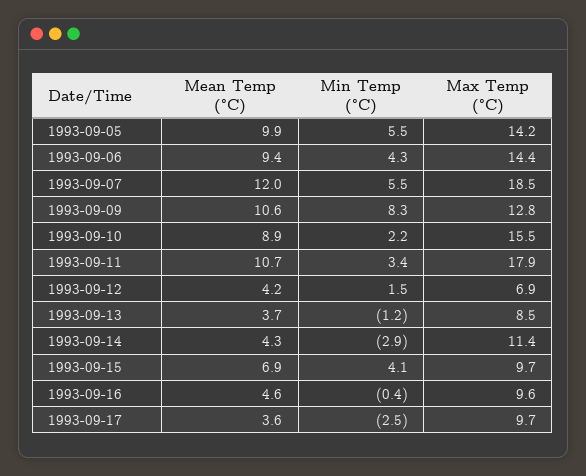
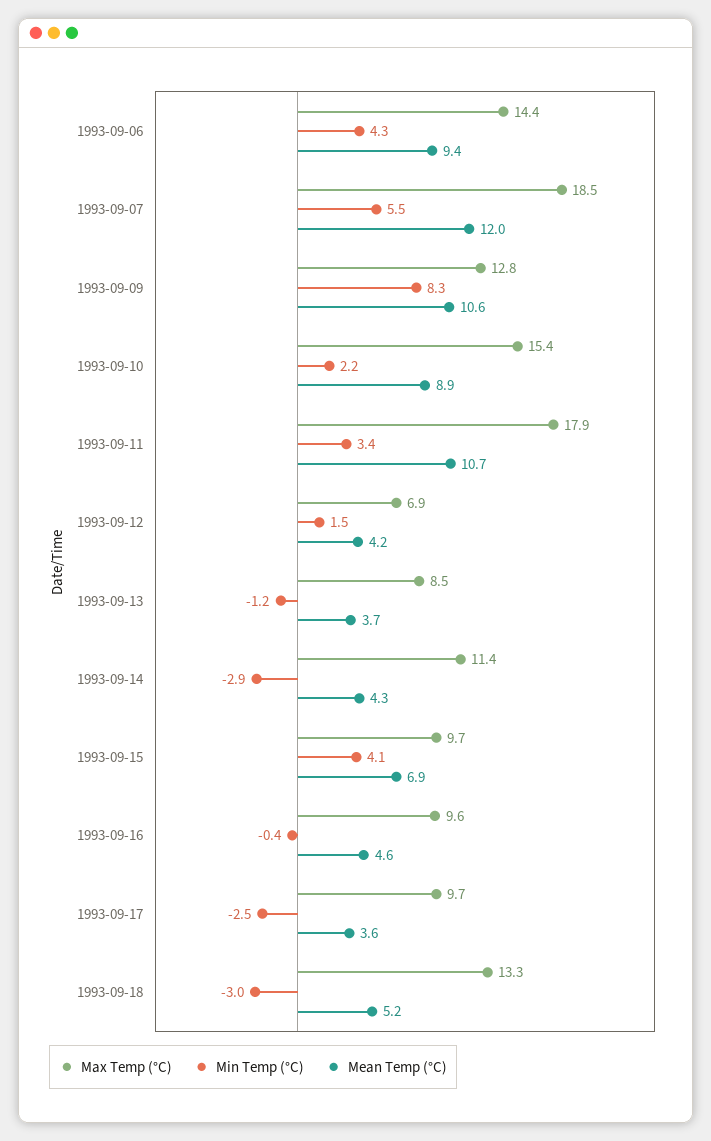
Mean Temp (°C), 1993-09-05: 9.9 -> none
Min Temp (°C), 1993-09-05: 5.5 -> none
Max Temp (°C), 1993-09-05: 14.2 -> none
Max Temp (°C), 1993-09-10: 15.5 -> 15.4
Max Temp (°C), 1993-09-18: none -> 13.3
Min Temp (°C), 1993-09-18: none -> -3
Mean Temp (°C), 1993-09-18: none -> 5.2

